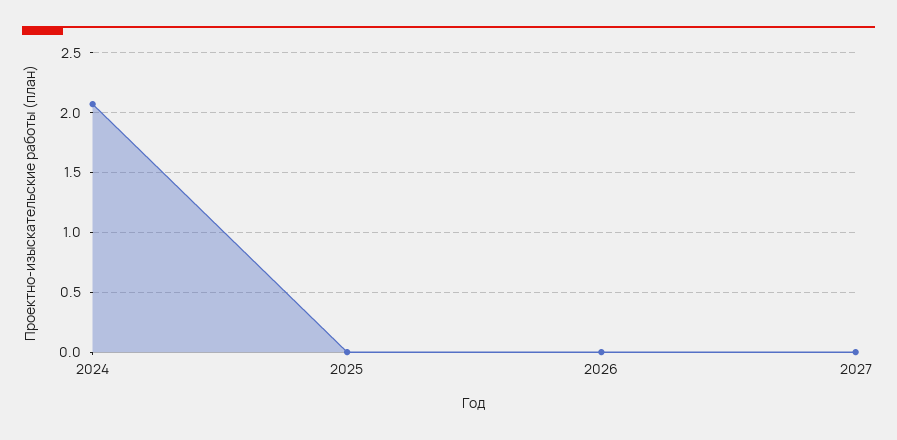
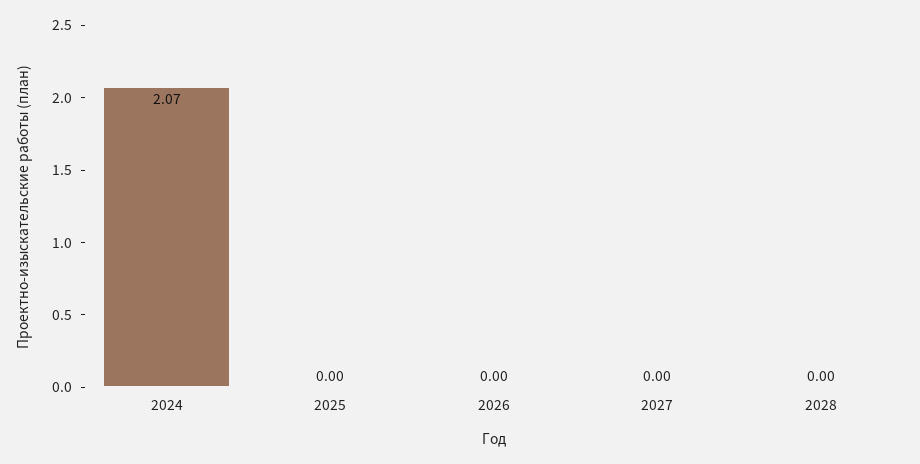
2028: none -> 0

